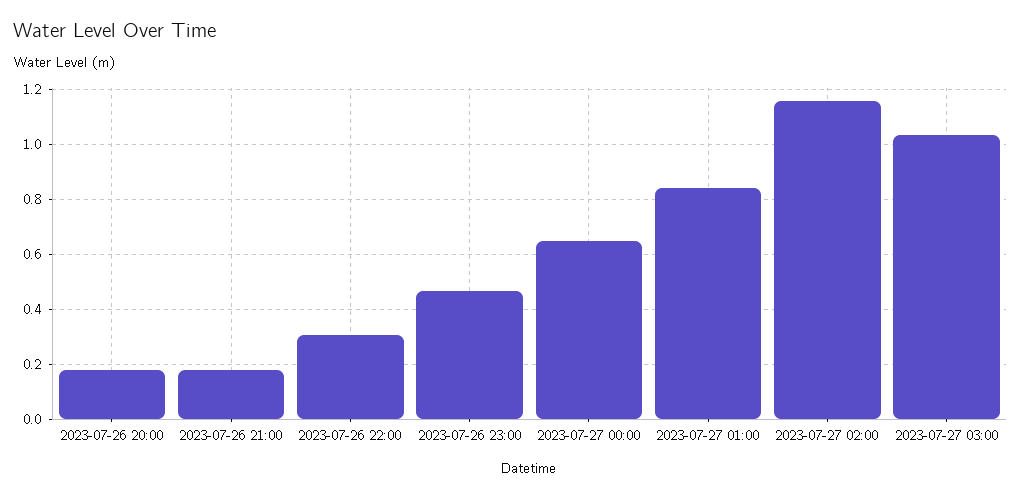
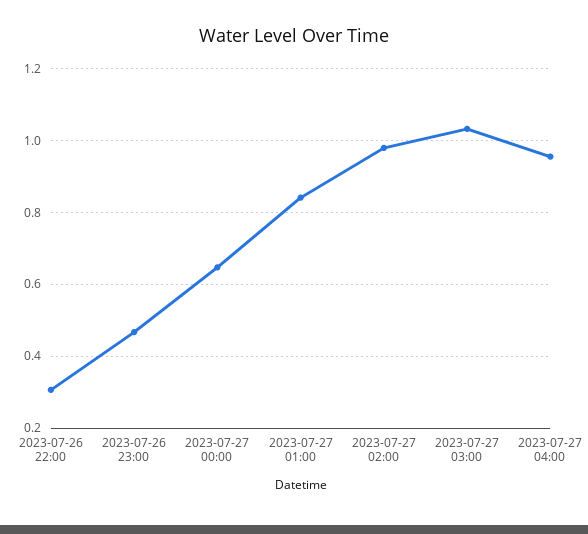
2023-07-26 20:00: 0.175 -> none
2023-07-26 21:00: 0.175 -> none
2023-07-27 02:00: 1.15 -> 0.98
2023-07-27 04:00: none -> 0.96

